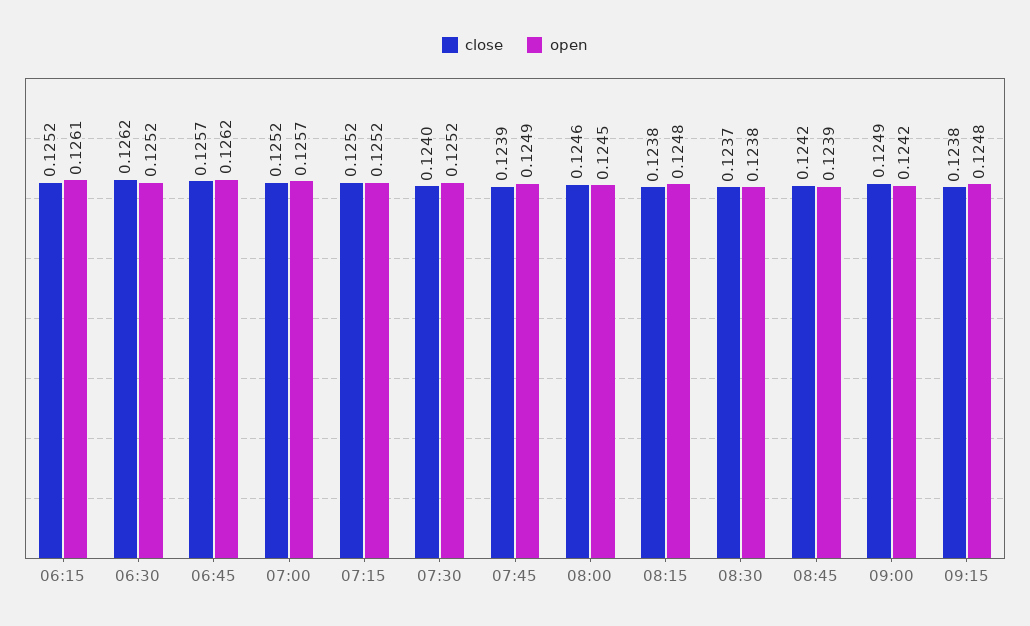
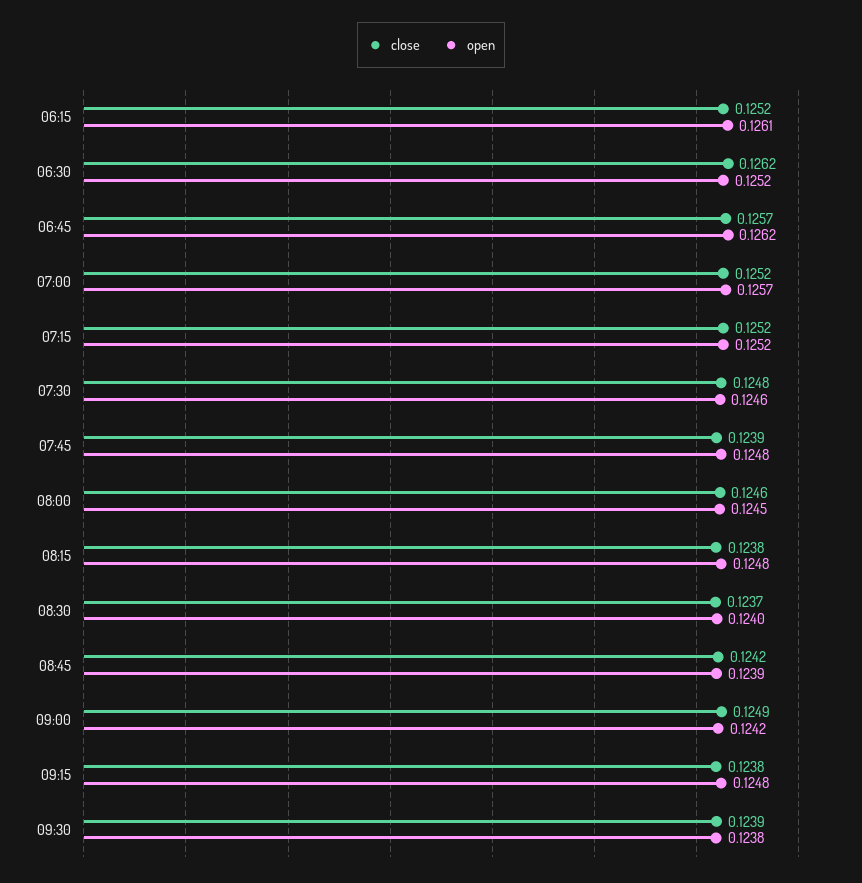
close, 07:30: 0.124 -> 0.1248
open, 07:30: 0.1252 -> 0.1246
open, 07:45: 0.1249 -> 0.1248
open, 08:30: 0.1238 -> 0.124
close, 09:30: none -> 0.1239
open, 09:30: none -> 0.1238

